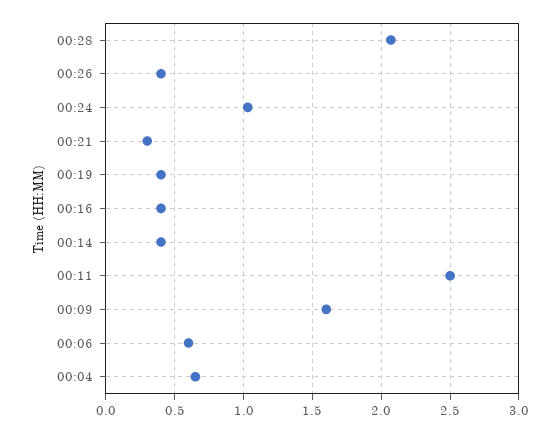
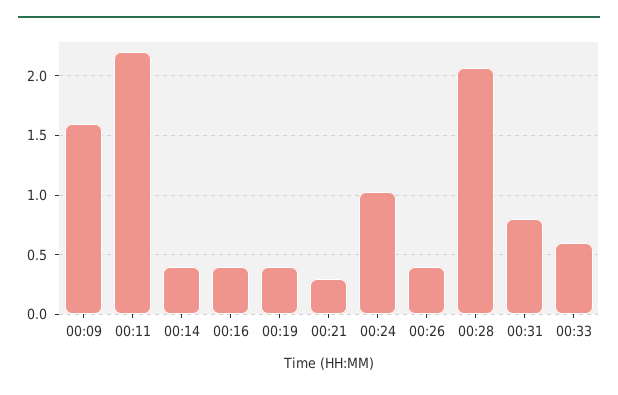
00:11: 2.5 -> 2.2
00:06: 0.6 -> none
00:04: 0.65 -> none
00:31: none -> 0.8
00:33: none -> 0.6

